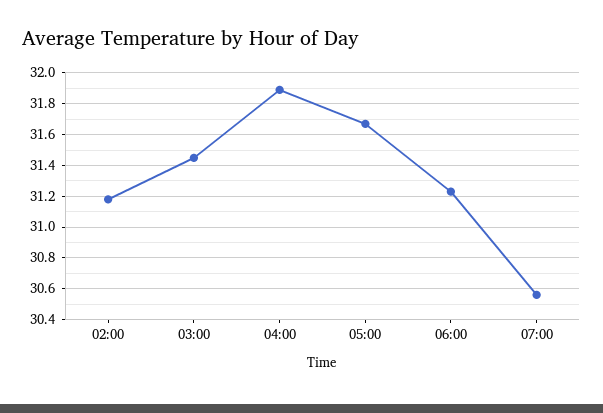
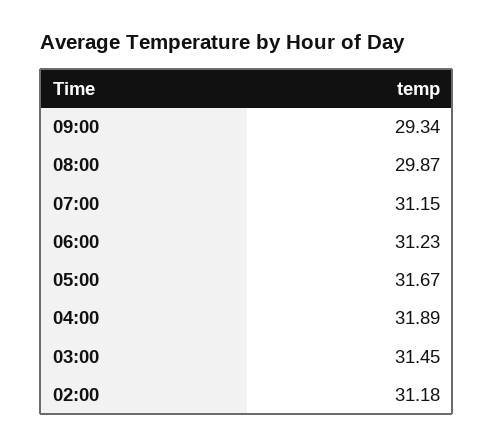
07:00: 30.55 -> 31.15
09:00: none -> 29.34
08:00: none -> 29.87

